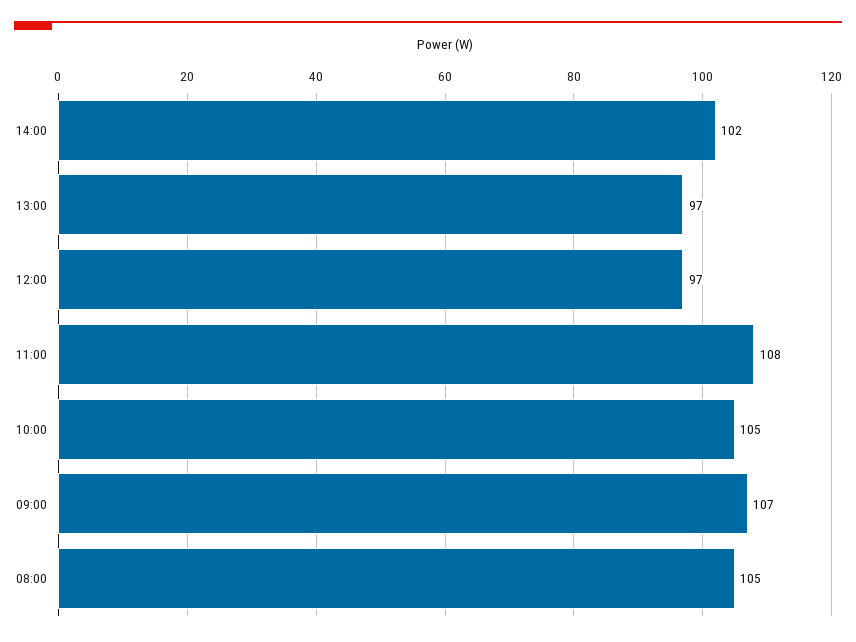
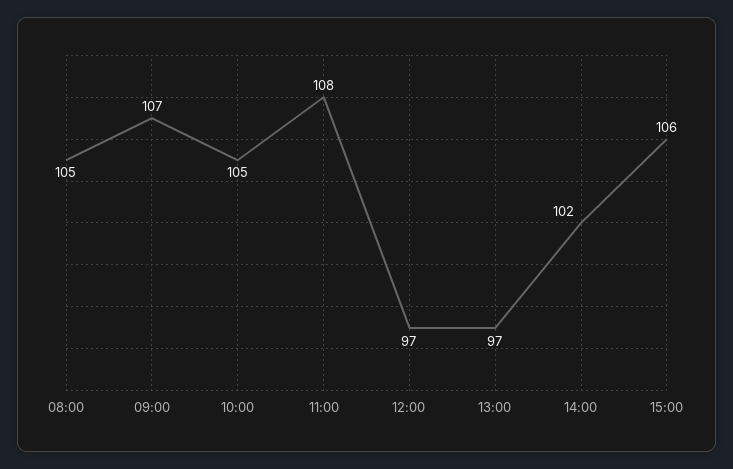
15:00: none -> 106

